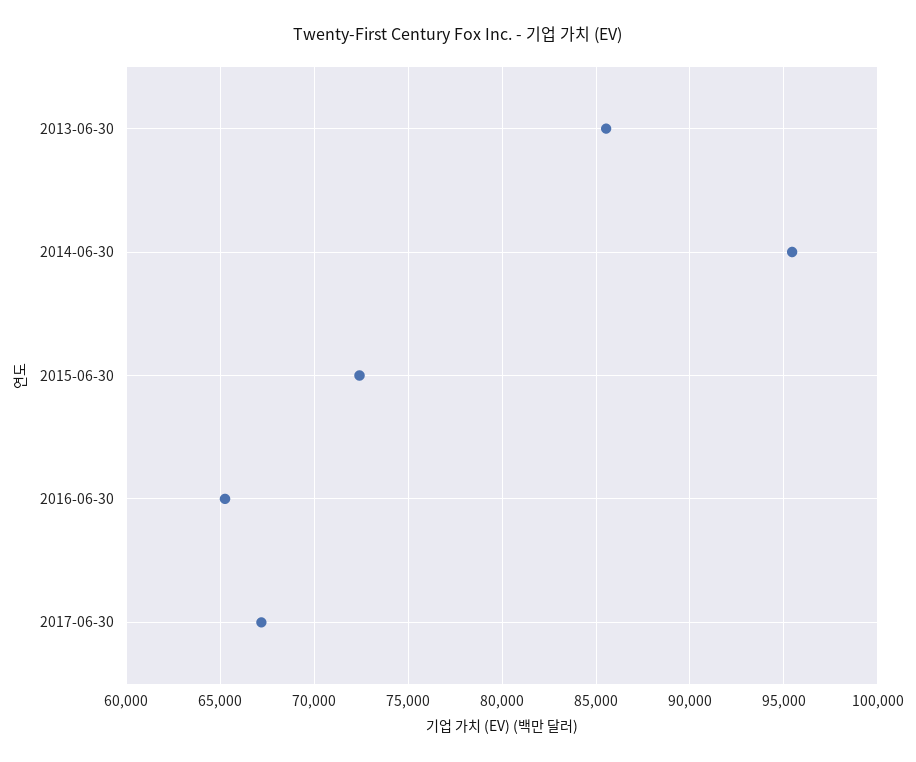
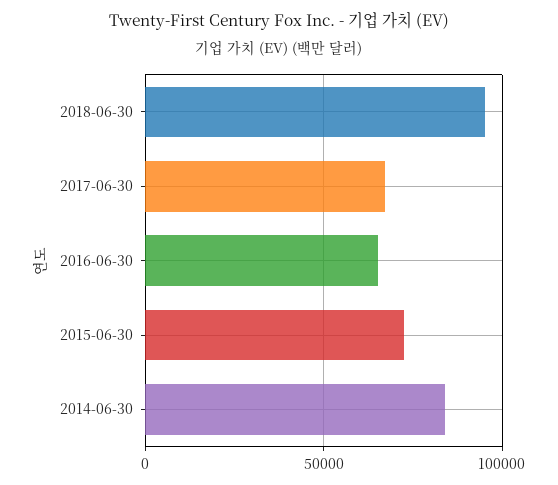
2013-06-30: 85500 -> none
2014-06-30: 95500 -> 85000
2018-06-30: none -> 95000

